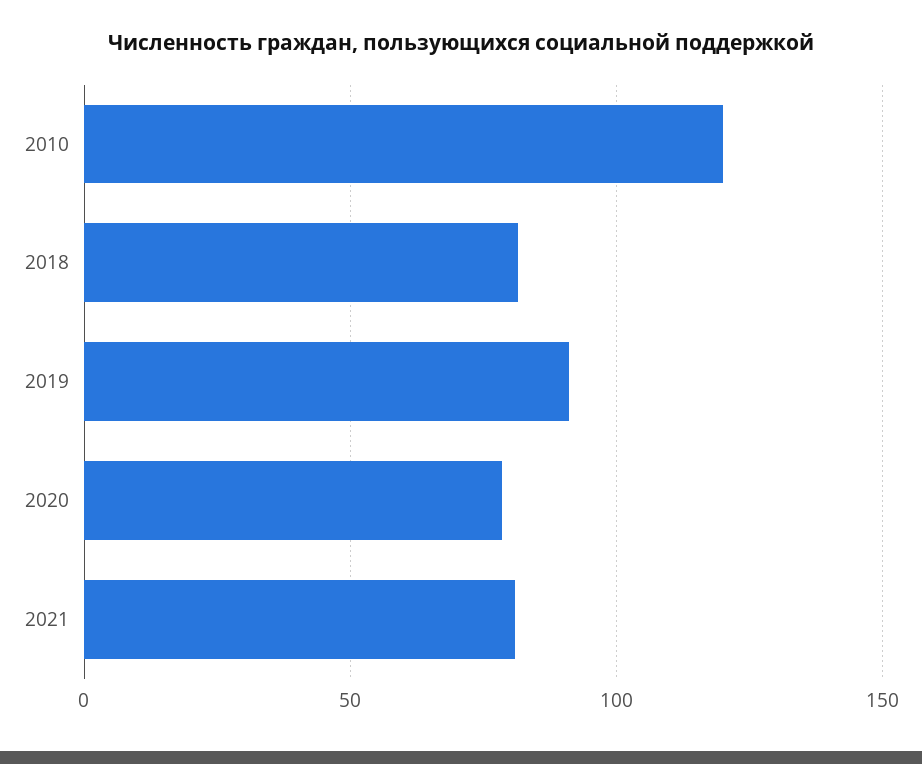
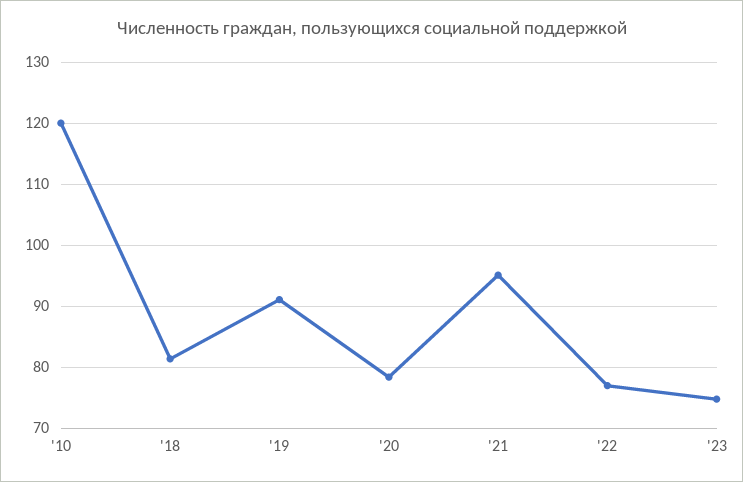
2021: 80 -> 95
'22: none -> 77
'23: none -> 75

